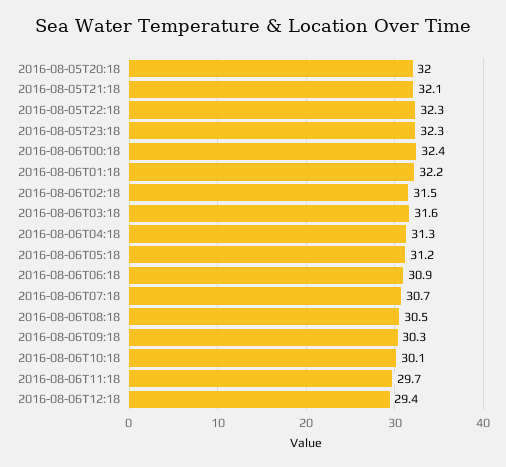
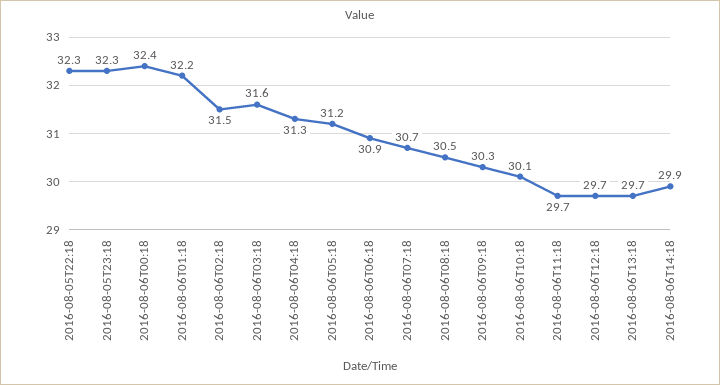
2016-08-05T20:18: 32 -> none
2016-08-05T21:18: 32.1 -> none
2016-08-06T12:18: 29.4 -> 29.7
2016-08-06T13:18: none -> 29.7
2016-08-06T14:18: none -> 29.9

